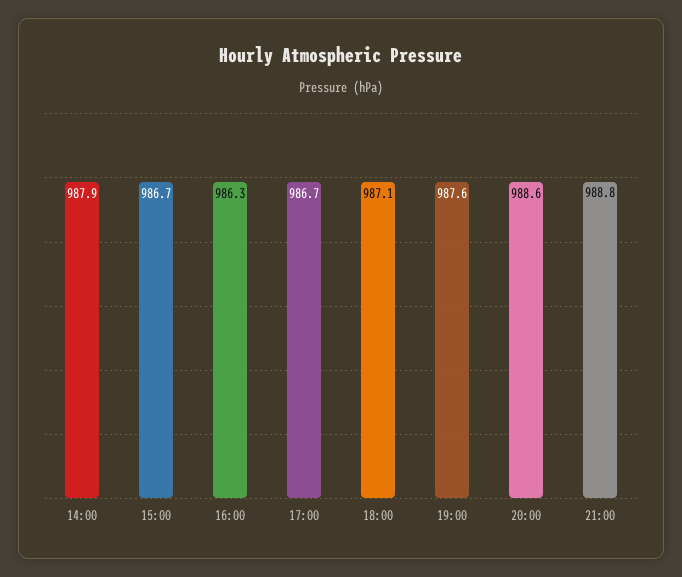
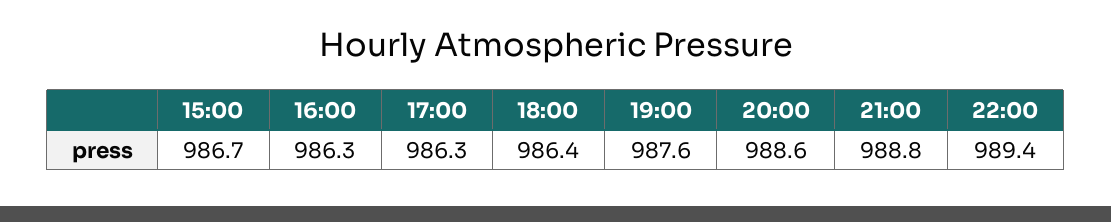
14:00: 987.9 -> none
17:00: 986.7 -> 986.3
18:00: 987.1 -> 986.4
22:00: none -> 989.4

